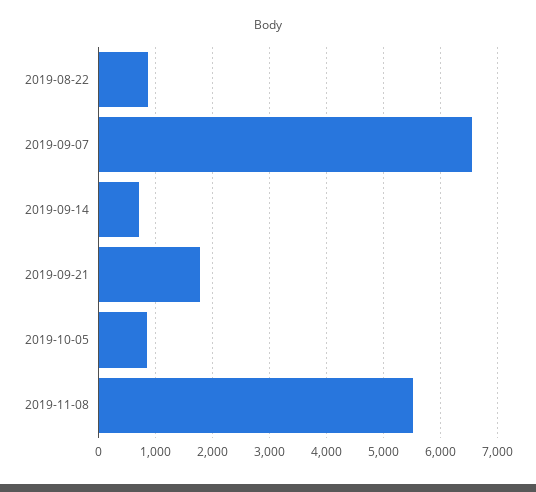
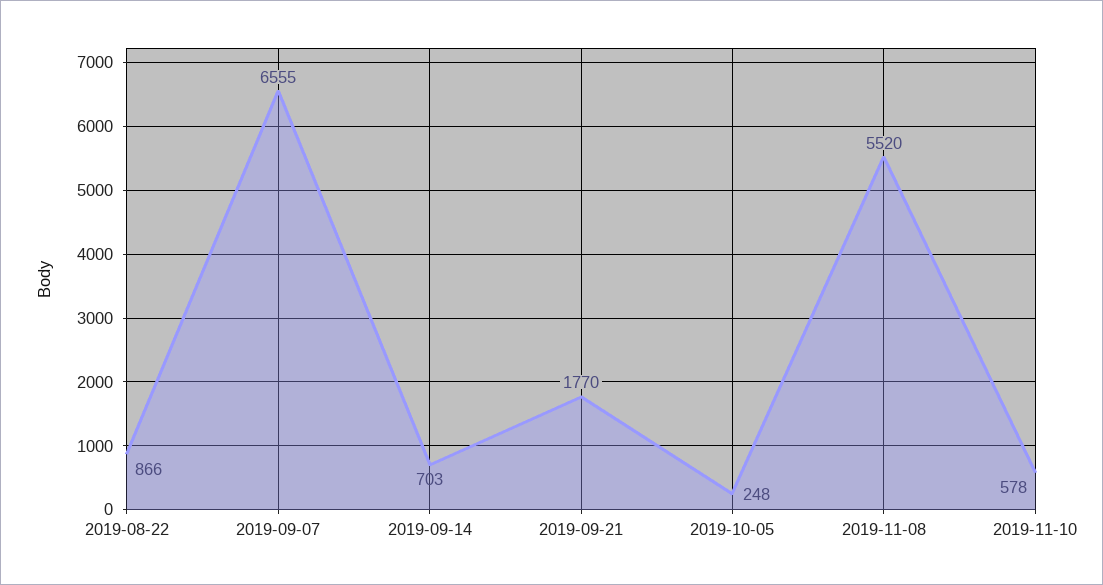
2019-10-05: 800 -> 248
2019-11-10: none -> 578

